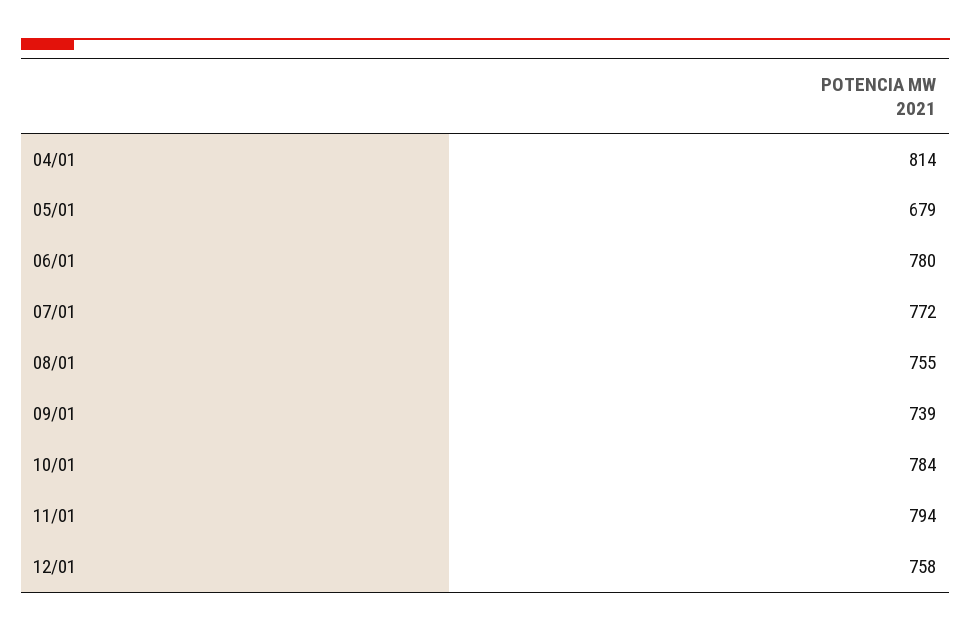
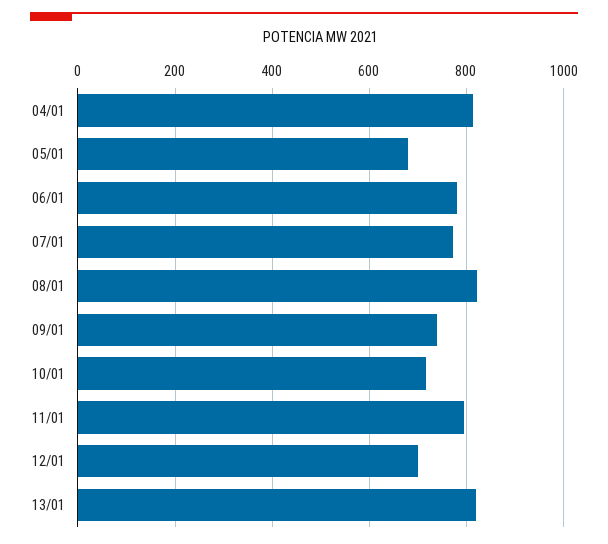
08/01: 755 -> 820
10/01: 784 -> 720
12/01: 758 -> 700
13/01: none -> 820

